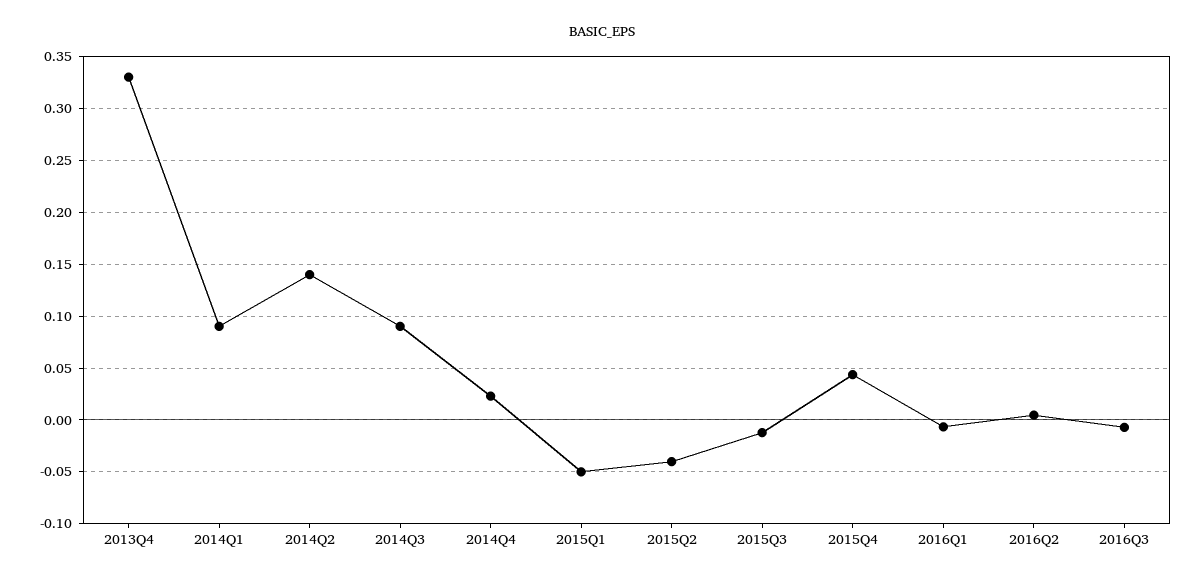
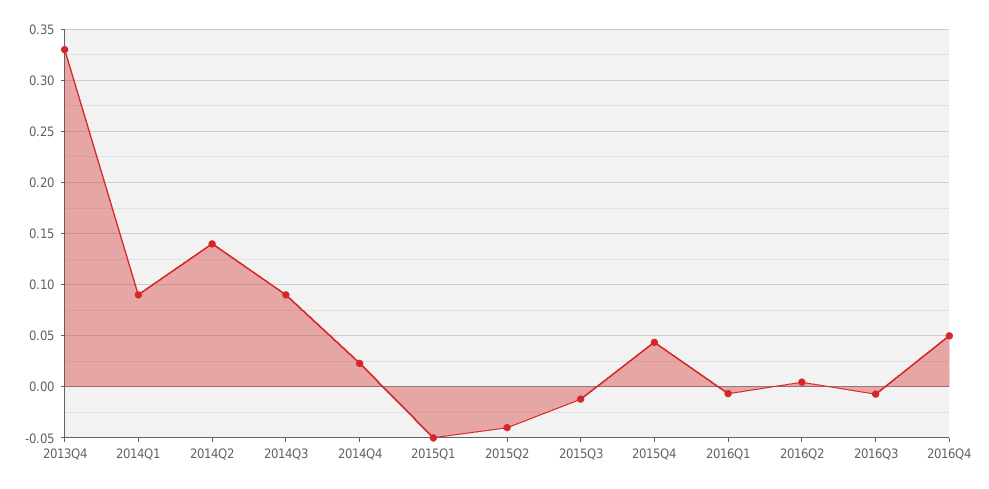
2016Q4: none -> 0.05

